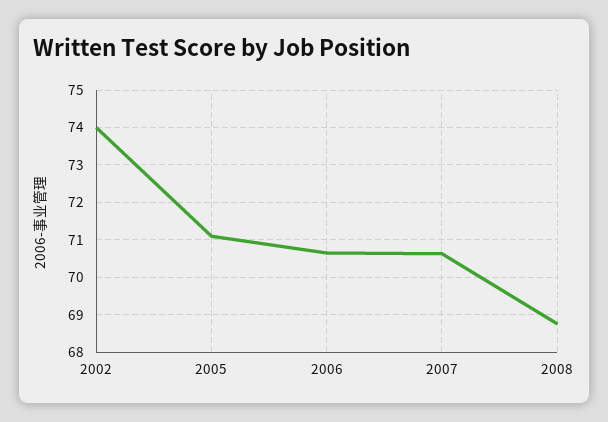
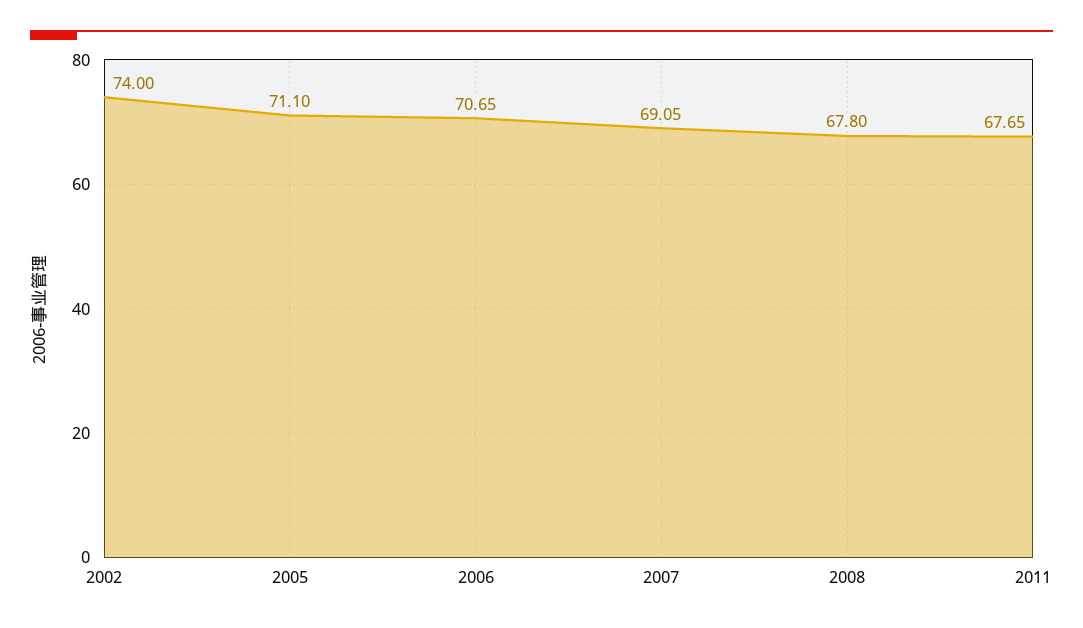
2007: 70.6 -> 69.05
2008: 68.8 -> 67.8
2011: none -> 67.65

